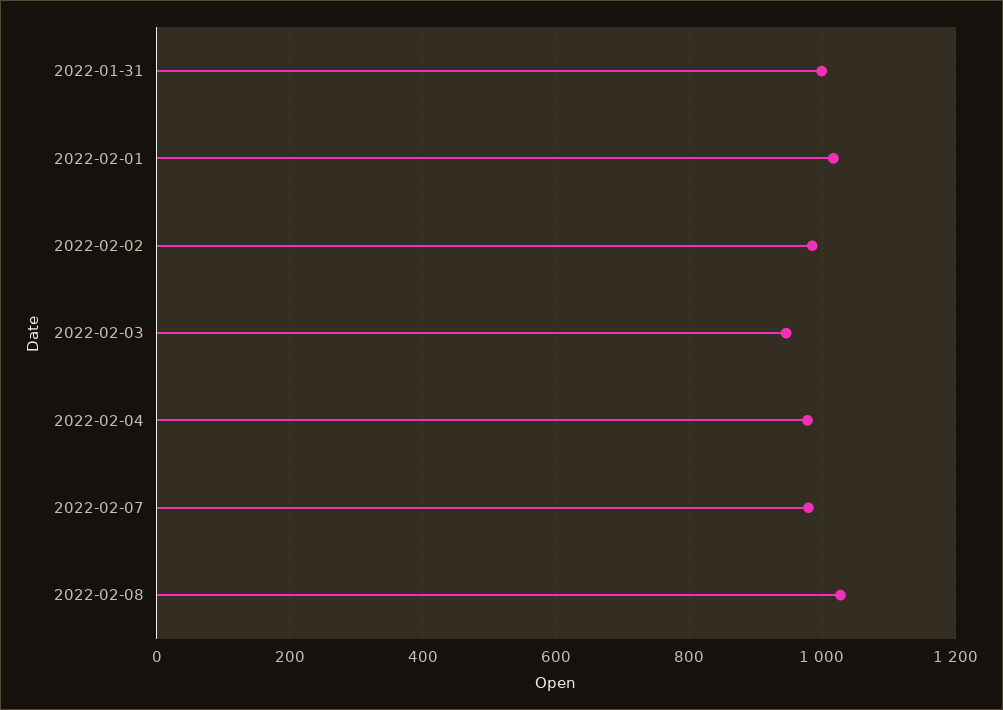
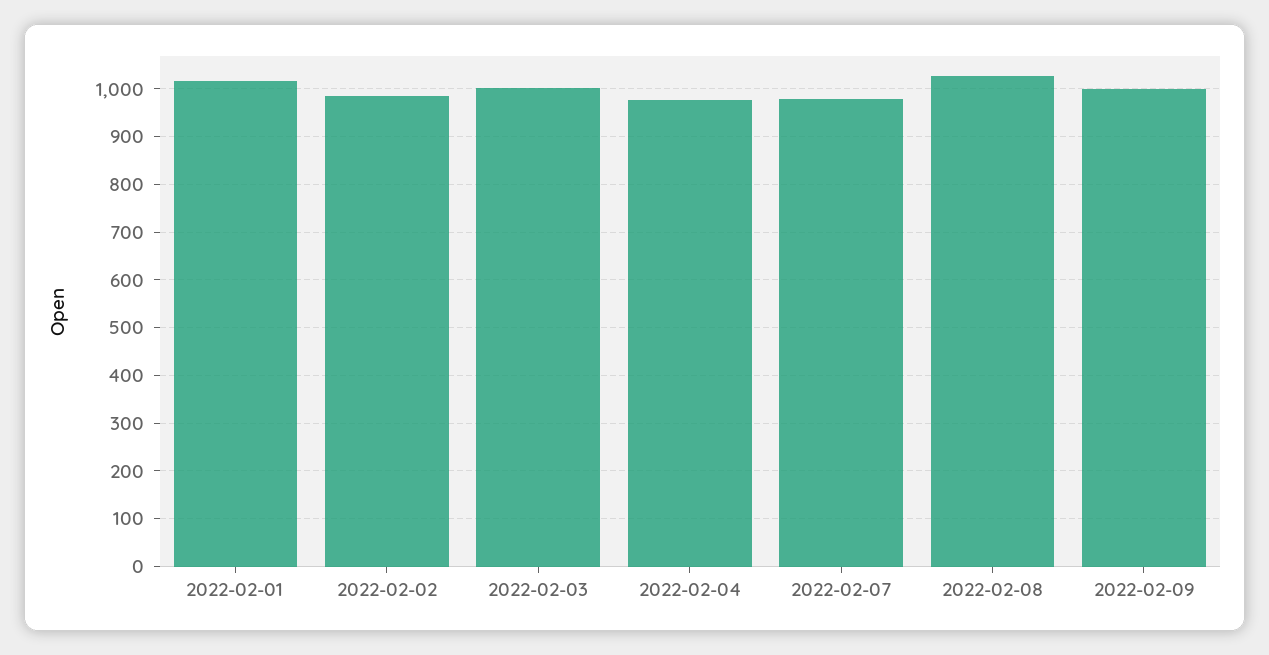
2022-01-31: 1000 -> none
2022-02-03: 940 -> 1000
2022-02-09: none -> 1000

